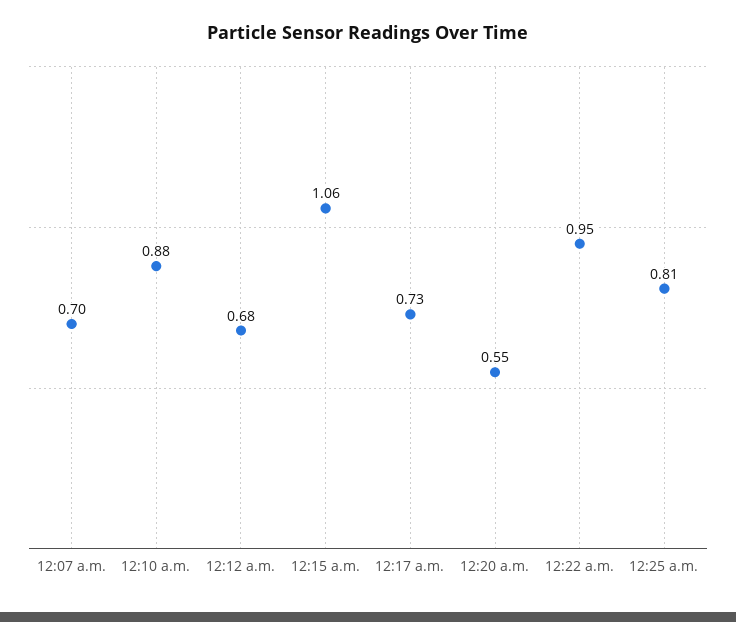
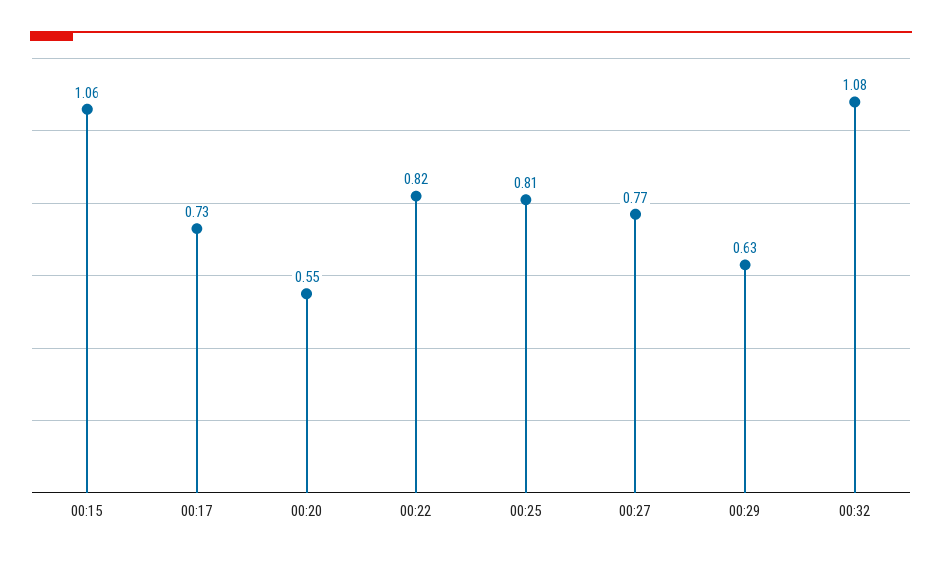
12:07 a.m.: 0.7 -> none
12:10 a.m.: 0.88 -> none
12:12 a.m.: 0.68 -> none
12:22 a.m.: 0.95 -> 0.82
00:27: none -> 0.77
00:29: none -> 0.63
00:32: none -> 1.08

